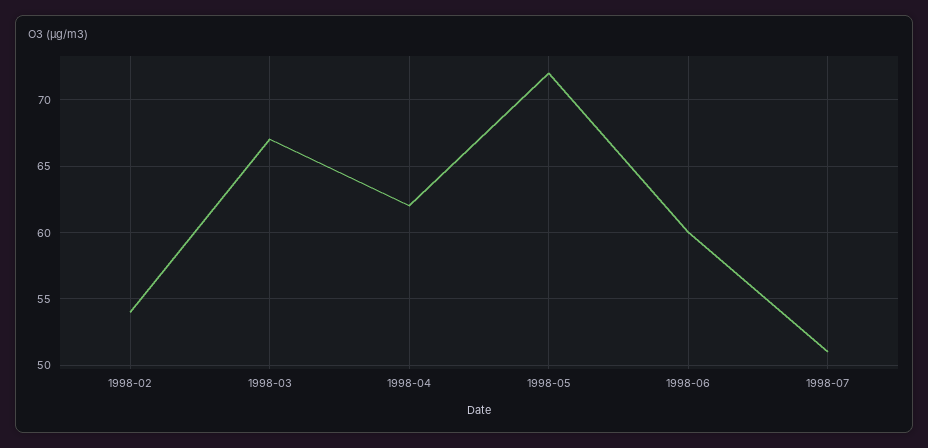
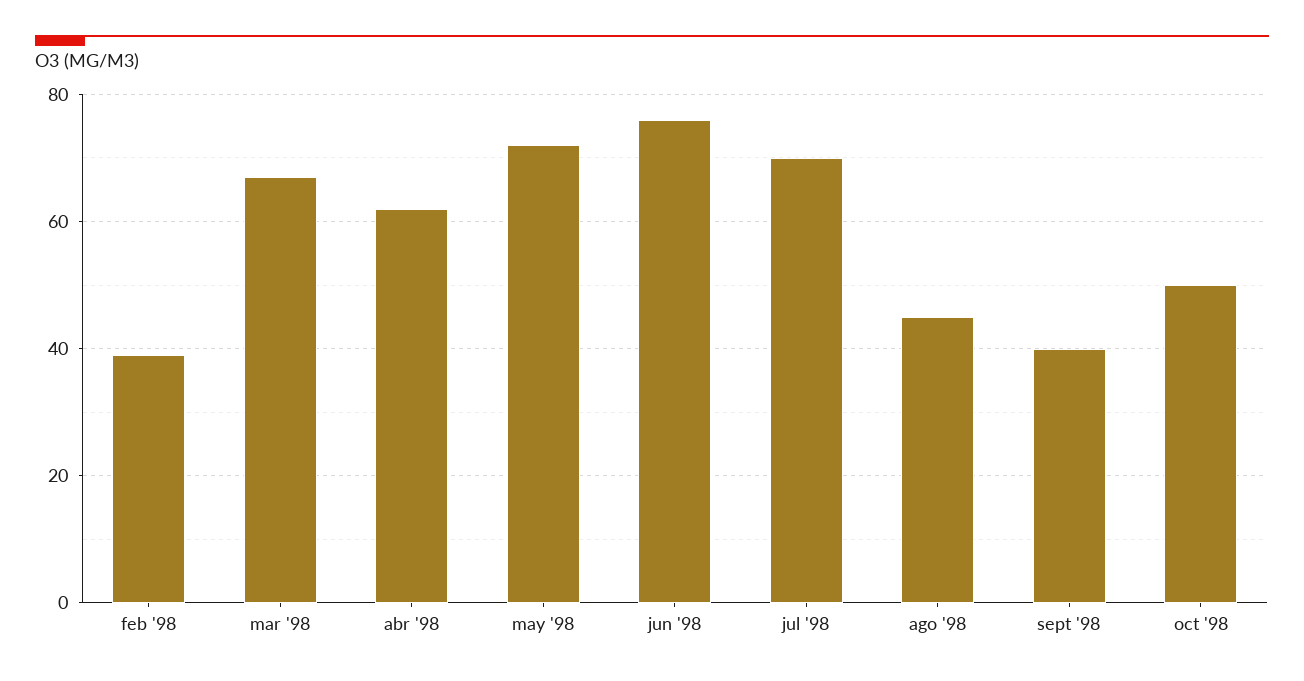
1998-02: 54 -> 40
1998-06: 60 -> 75
1998-07: 51 -> 70
ago '98: none -> 45
sept '98: none -> 40
oct '98: none -> 50

